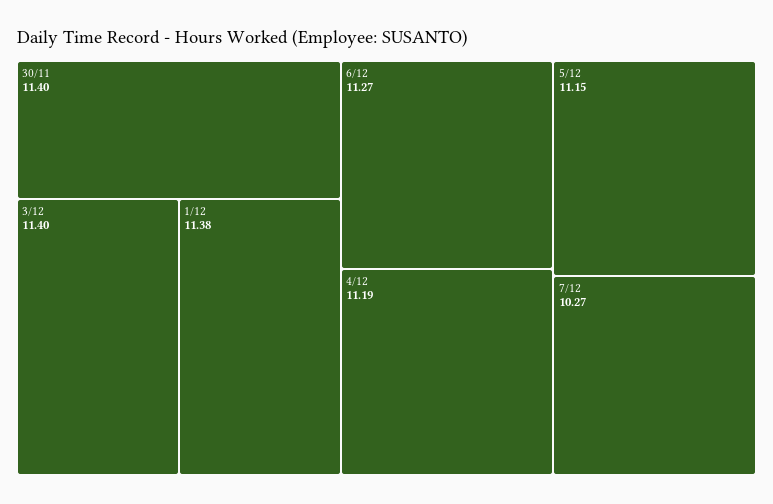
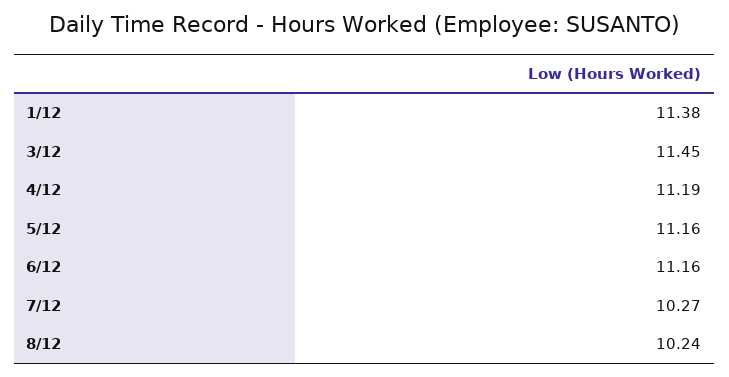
30/11: 11.4 -> none
3/12: 11.4 -> 11.45
6/12: 11.27 -> 11.16
5/12: 11.15 -> 11.16
8/12: none -> 10.24

